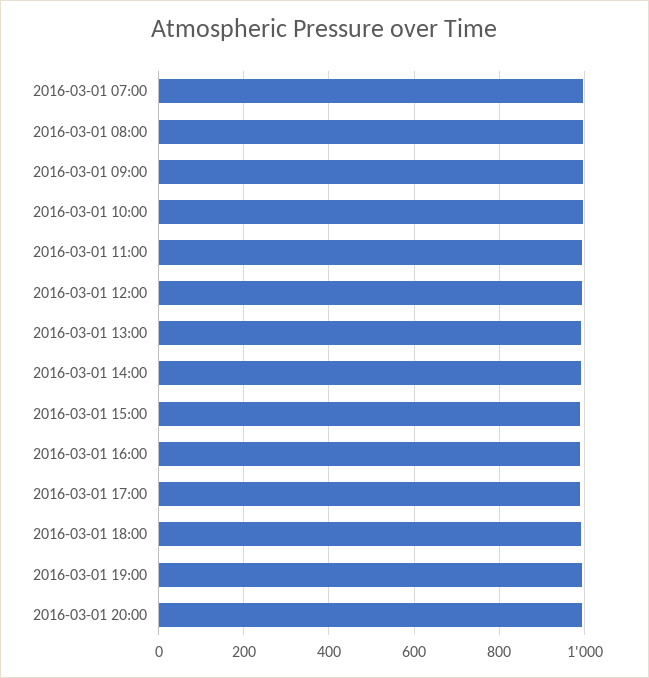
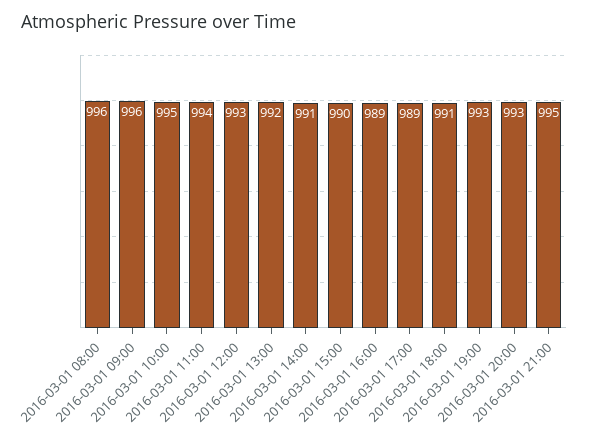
2016-03-01 07:00: 1000 -> none
2016-03-01 21:00: none -> 995

